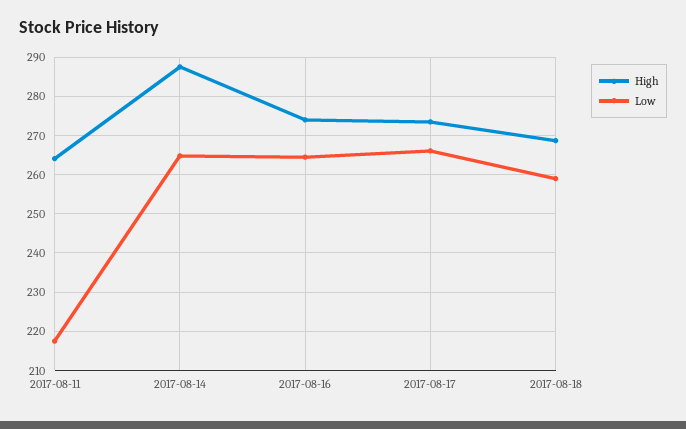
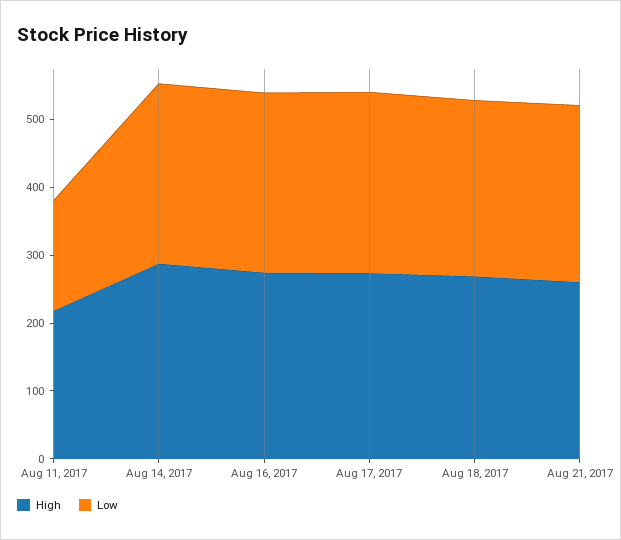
High, 2017-08-11: 264 -> 220
Low, 2017-08-11: 218 -> 160
High, Aug 21, 2017: none -> 260
Low, Aug 21, 2017: none -> 260

